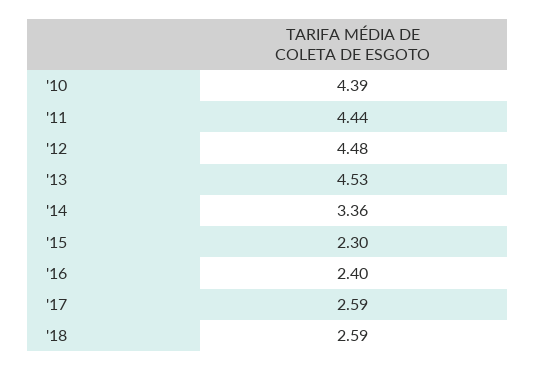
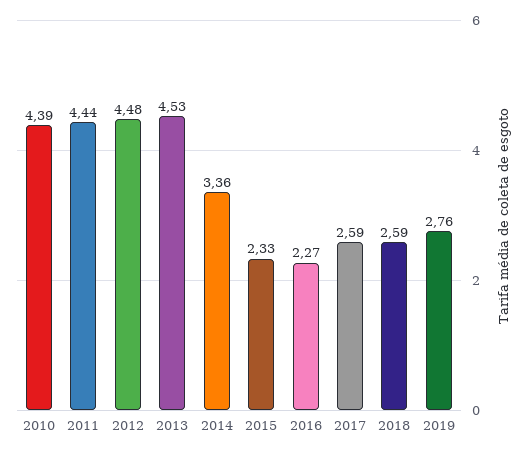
'15: 2.3 -> 2.33
'16: 2.4 -> 2.27
2019: none -> 2.76

